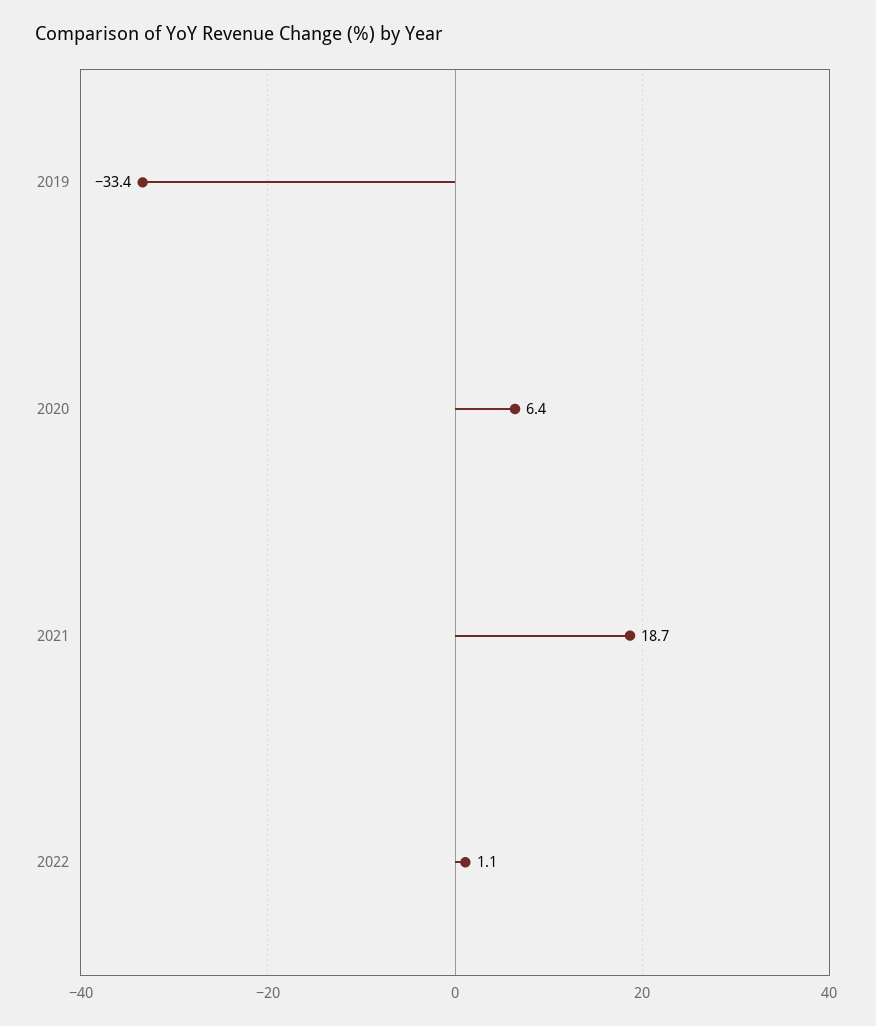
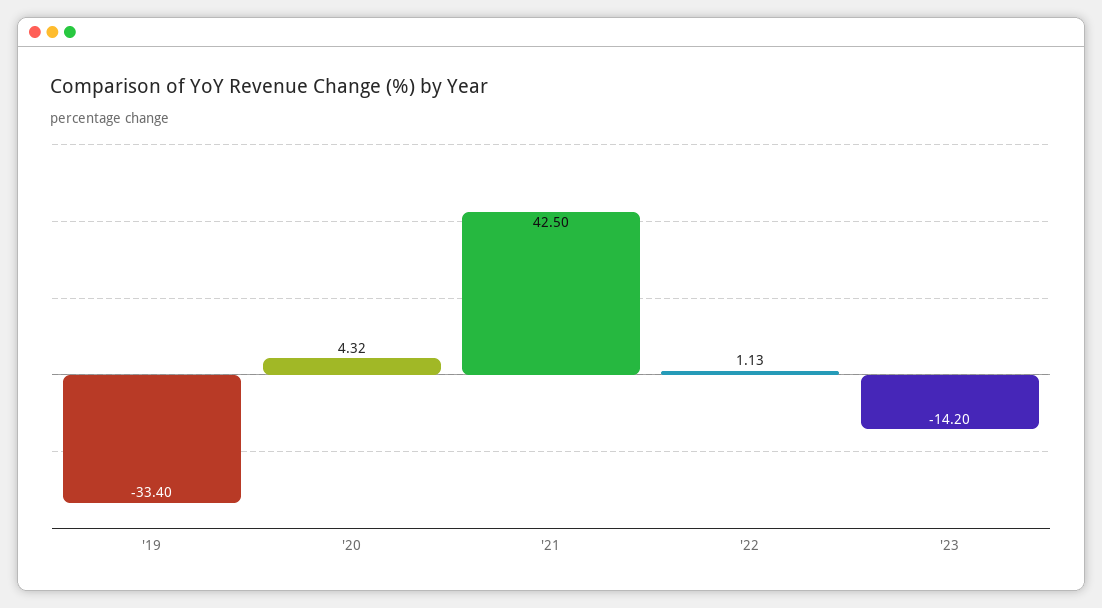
2020: 6.4 -> 4.32
2021: 18.7 -> 42.5
'23: none -> -14.2

